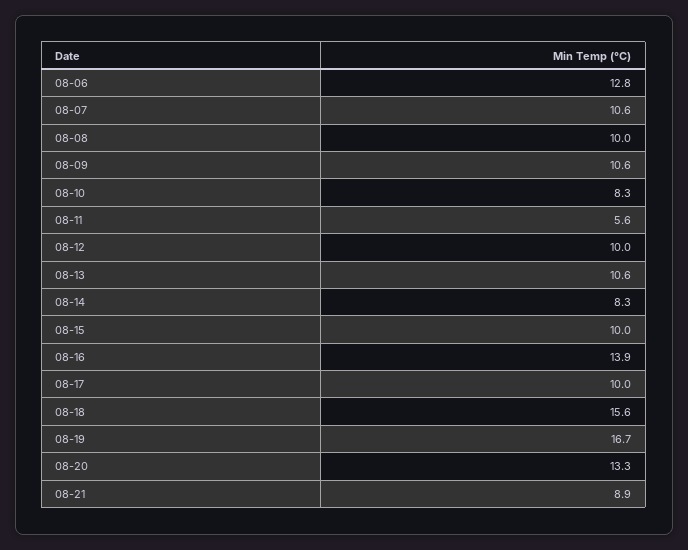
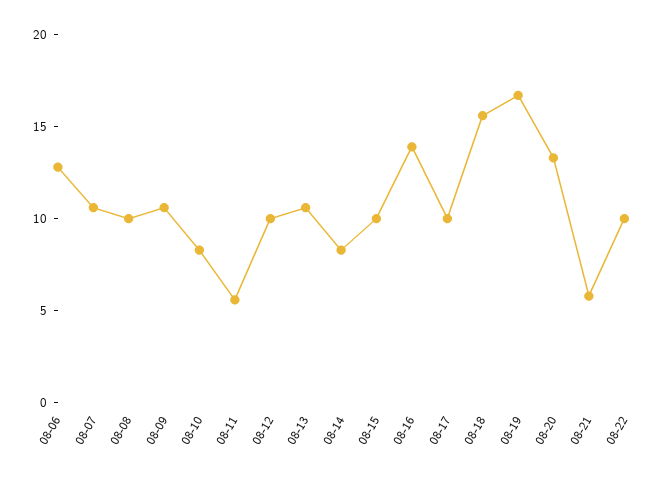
08-21: 8.9 -> 6
08-22: none -> 10

